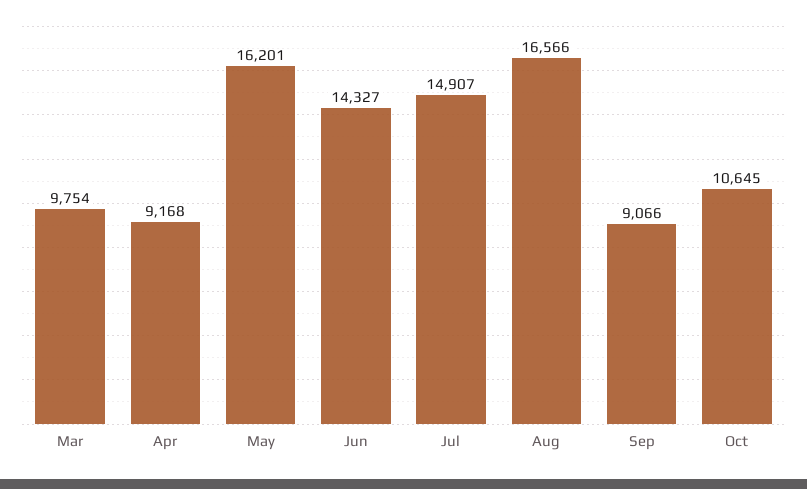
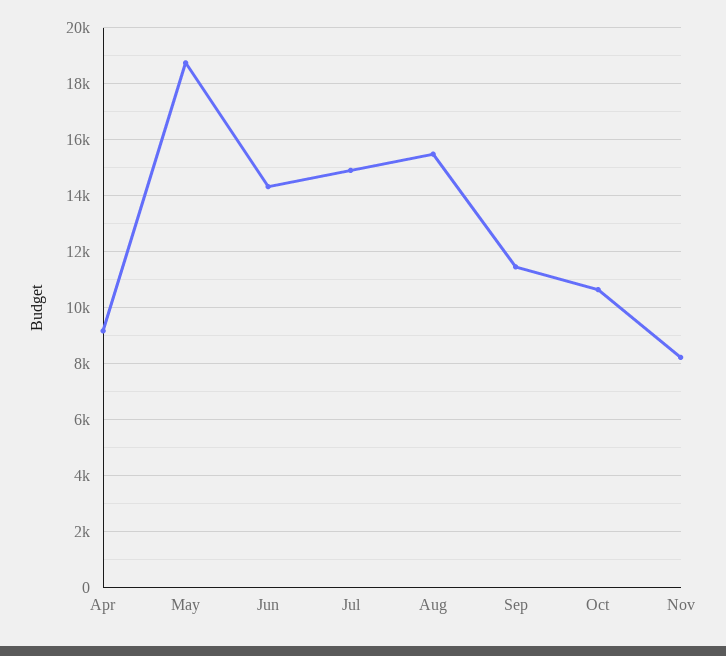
Mar: 9754 -> none
May: 16201 -> 18750
Aug: 16566 -> 15500
Sep: 9066 -> 11500
Nov: none -> 8250

